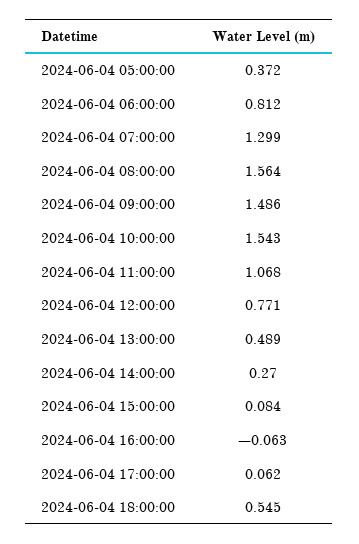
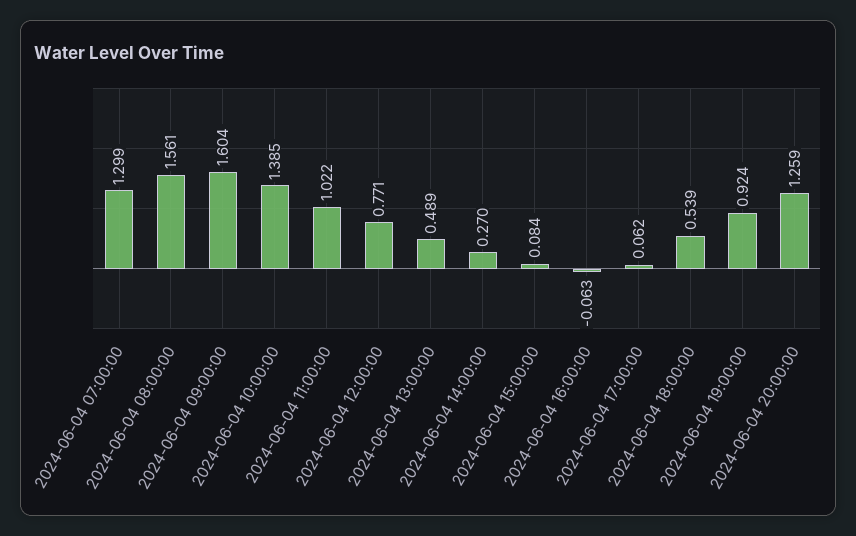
2024-06-04 05:00:00: 0.372 -> none
2024-06-04 06:00:00: 0.812 -> none
2024-06-04 08:00:00: 1.564 -> 1.561
2024-06-04 09:00:00: 1.486 -> 1.604
2024-06-04 10:00:00: 1.543 -> 1.385
2024-06-04 11:00:00: 1.068 -> 1.022
2024-06-04 18:00:00: 0.545 -> 0.539
2024-06-04 19:00:00: none -> 0.924
2024-06-04 20:00:00: none -> 1.259

